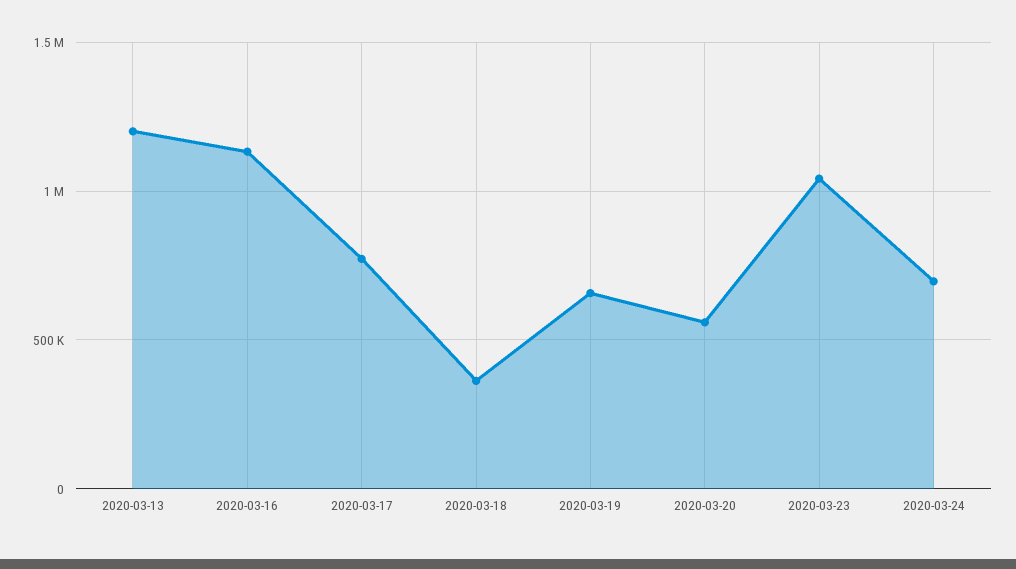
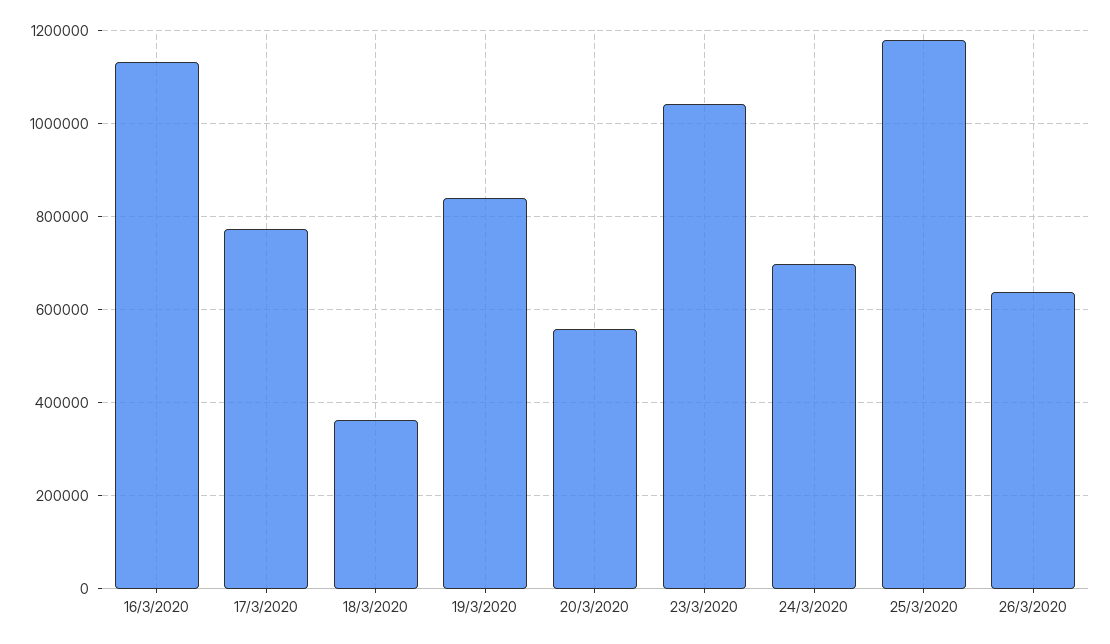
2020-03-13: 1200000 -> none
2020-03-19: 650000 -> 840000
25/3/2020: none -> 1180000
26/3/2020: none -> 640000

